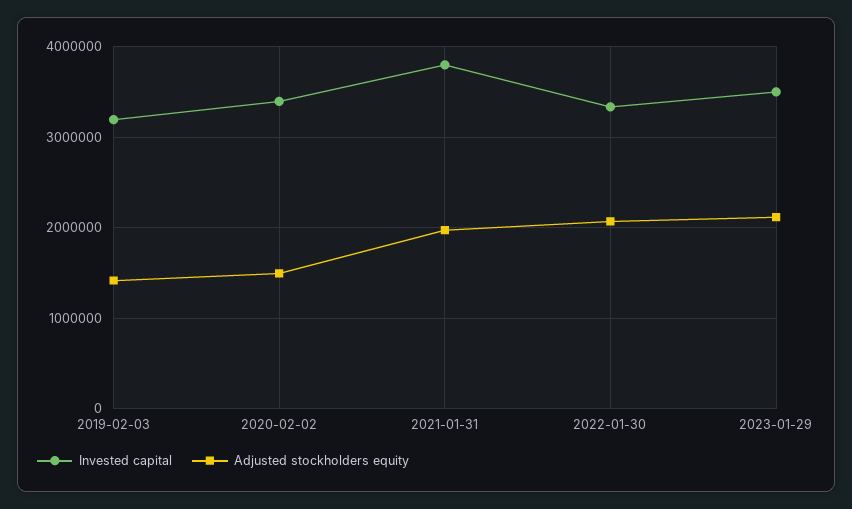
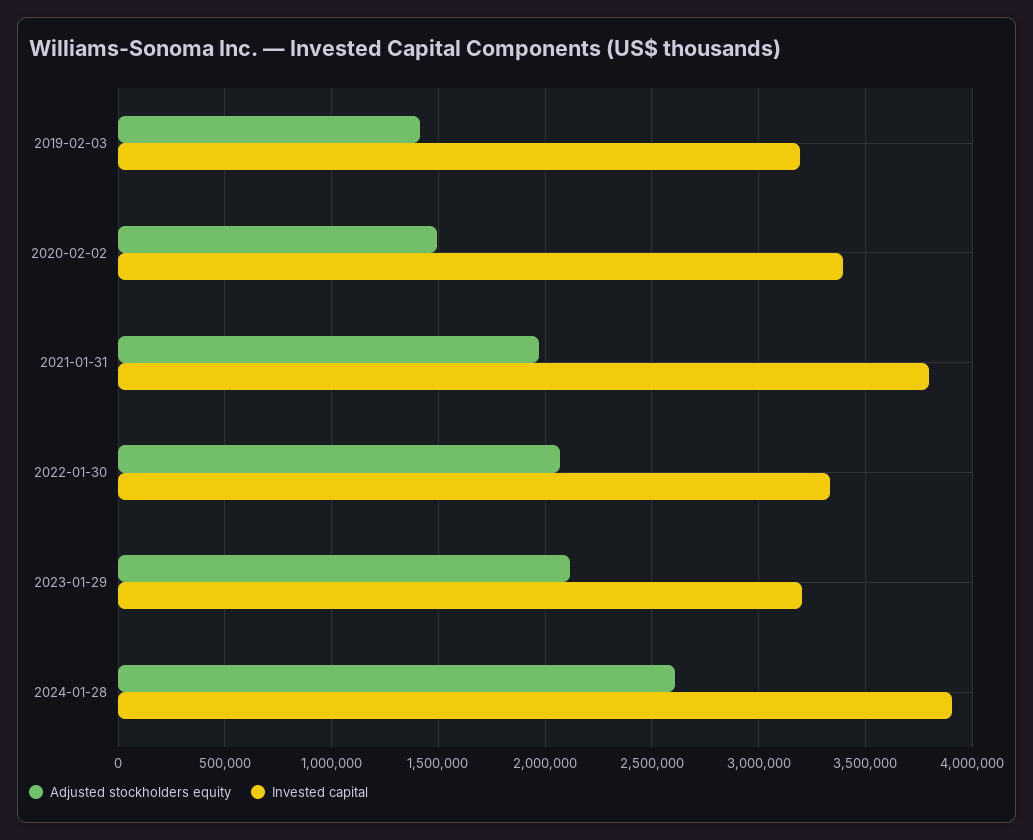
Invested capital, 2023-01-29: 3500000 -> 3200000
Adjusted stockholders equity, 2024-01-28: none -> 2600000
Invested capital, 2024-01-28: none -> 3900000

